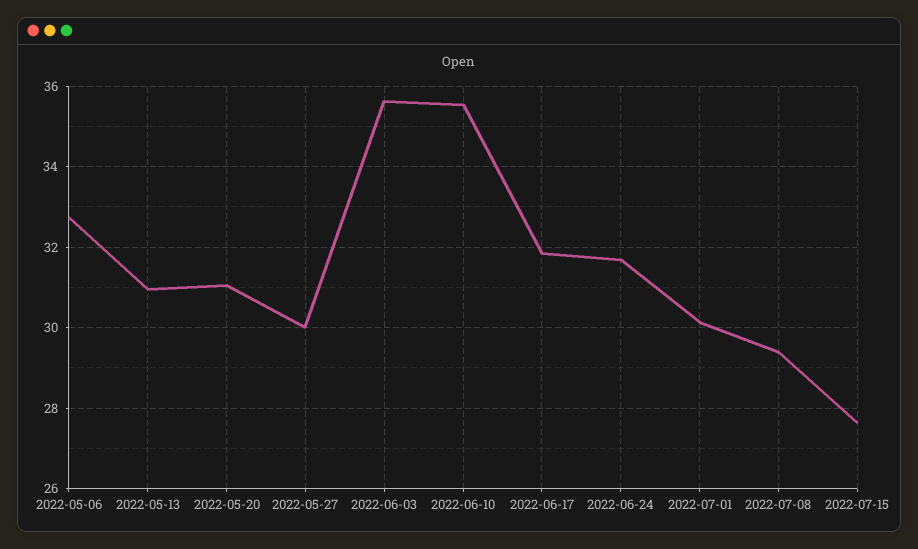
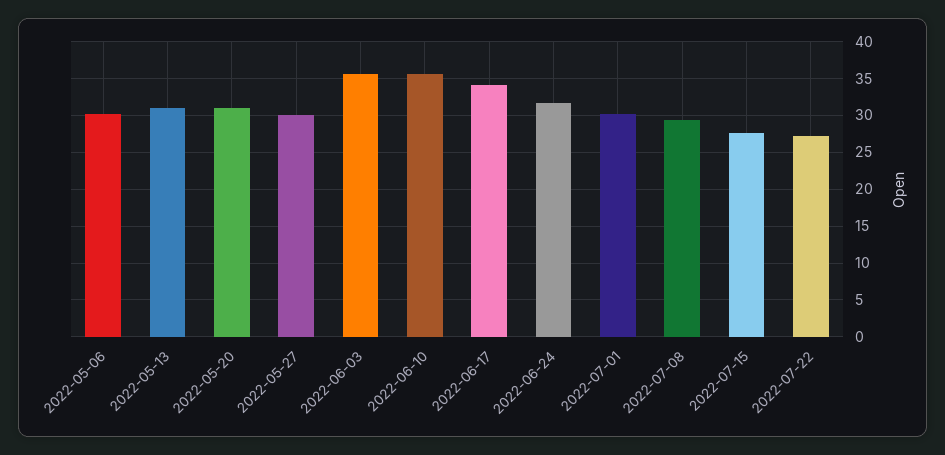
2022-05-06: 32.8 -> 30
2022-06-17: 31.8 -> 34
2022-07-22: none -> 27

